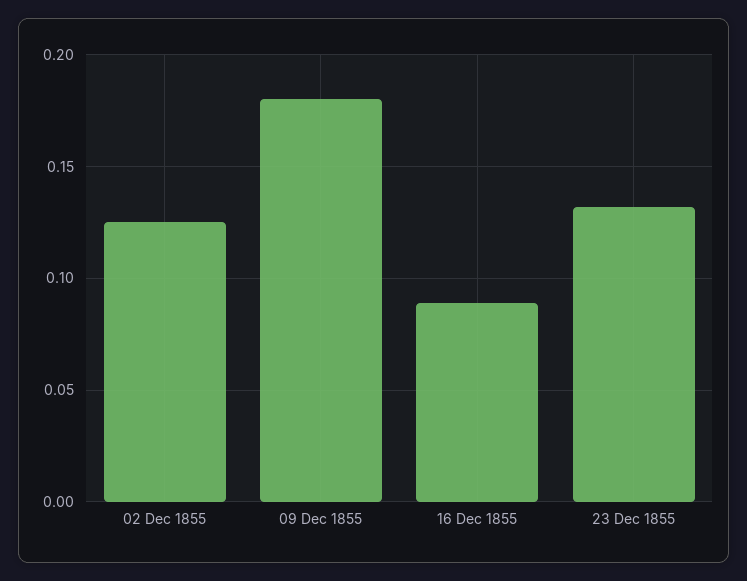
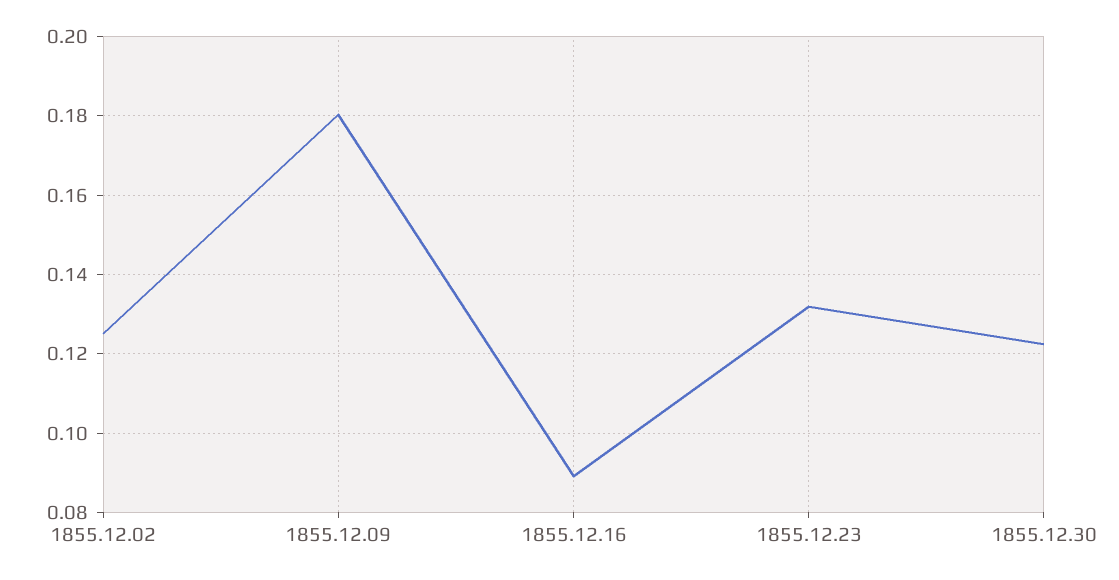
1855.12.30: none -> 0.122

